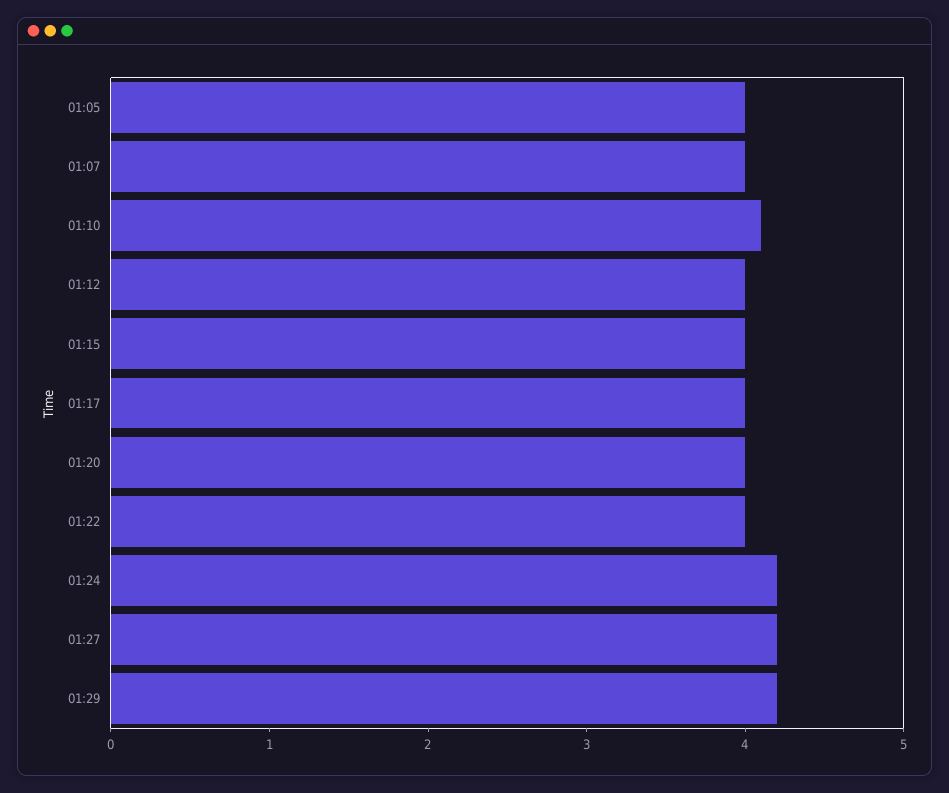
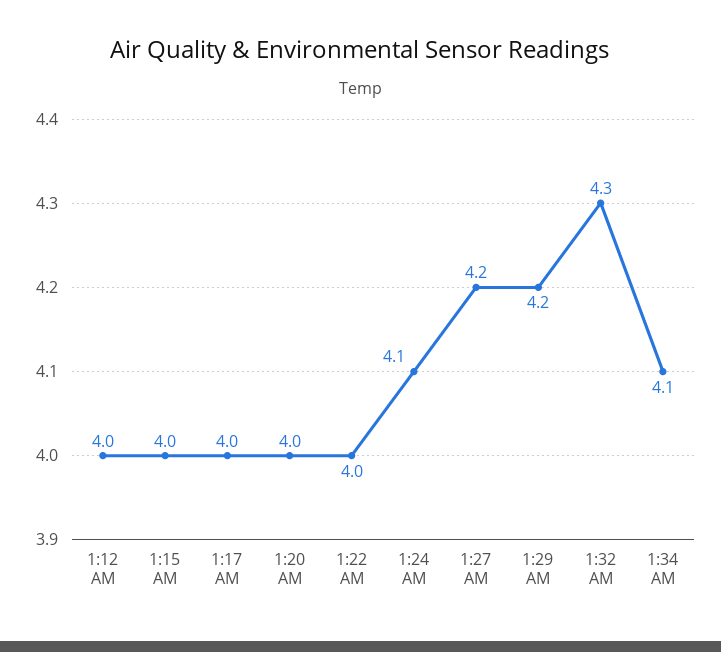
01:05: 4 -> none
01:07: 4 -> none
01:10: 4.1 -> none
01:24: 4.2 -> 4.1
1:32 AM: none -> 4.3
1:34 AM: none -> 4.1

